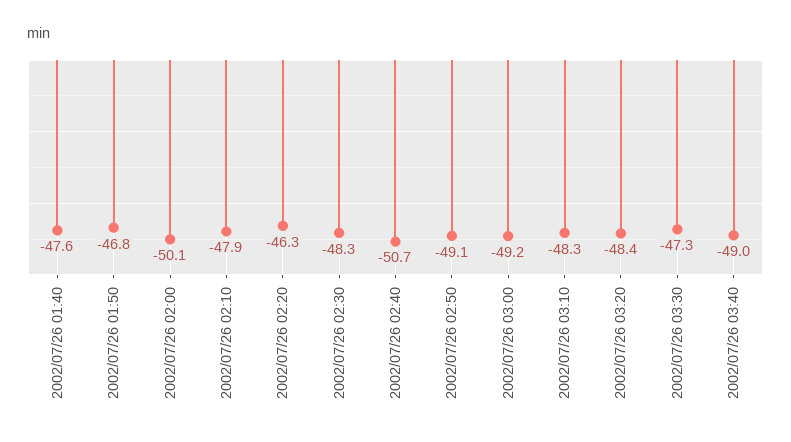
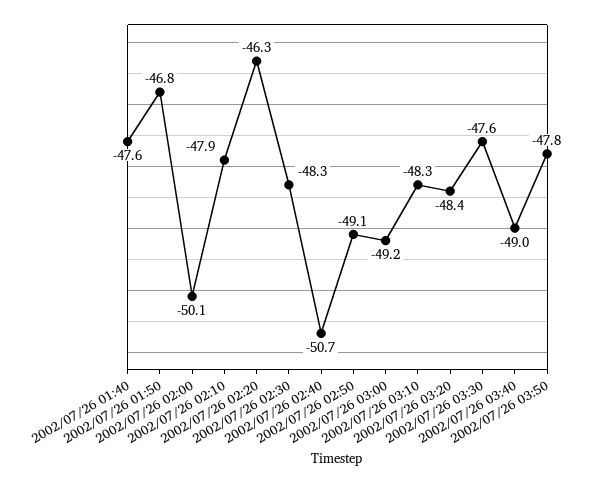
2002/07/26 03:30: -47.3 -> -47.6
2002/07/26 03:50: none -> -47.8

